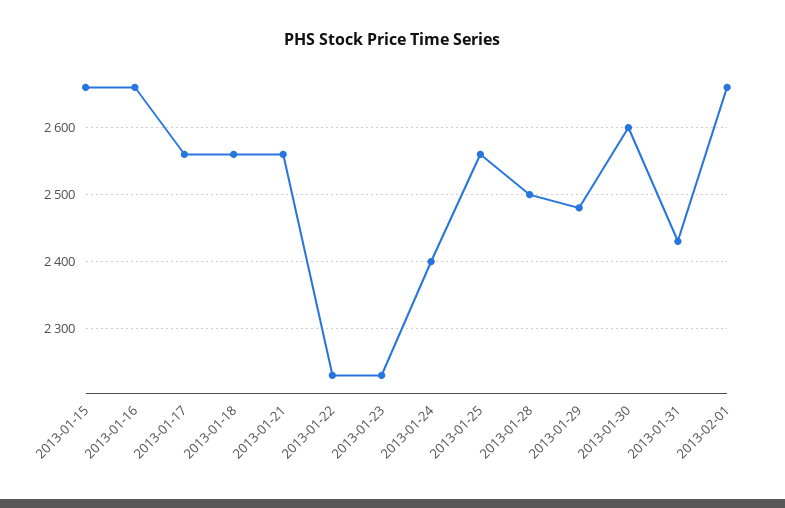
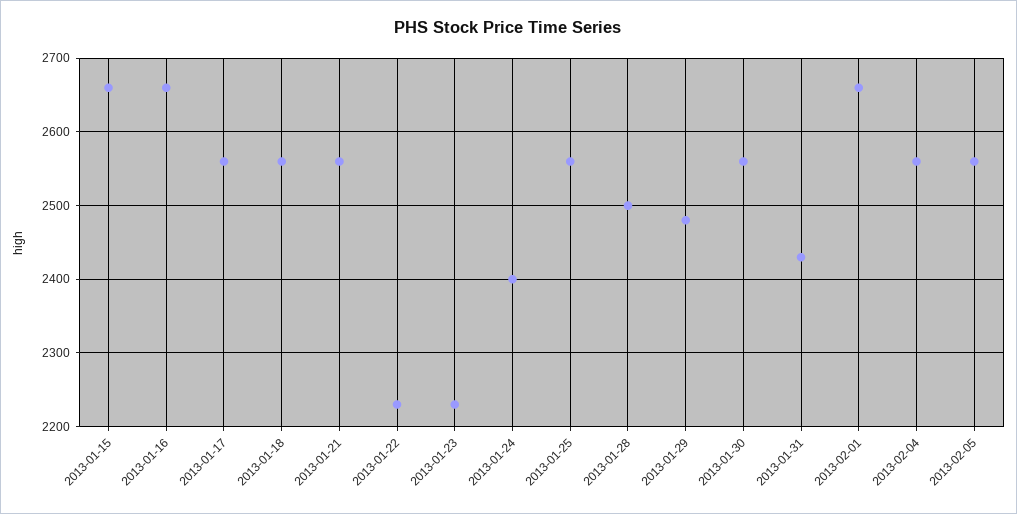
2013-01-30: 2600 -> 2560
2013-02-04: none -> 2560
2013-02-05: none -> 2560

